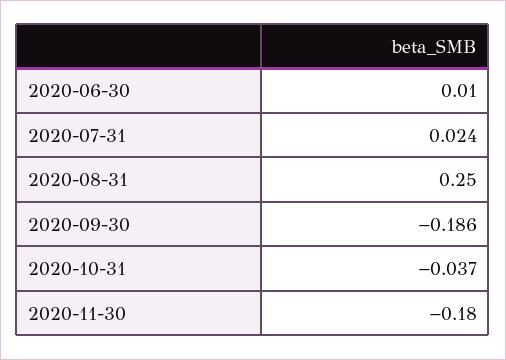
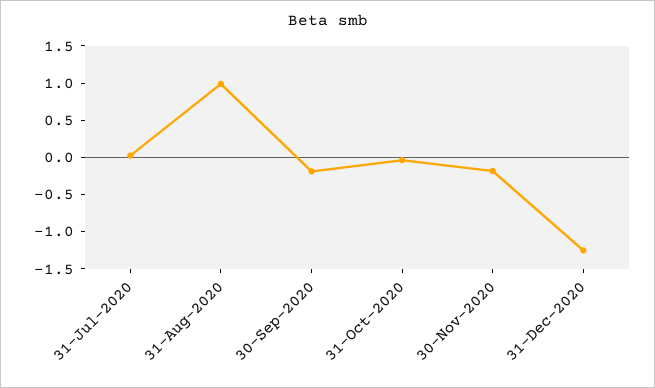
2020-06-30: 0.01 -> none
2020-08-31: 0.25 -> 1
31-Dec-2020: none -> -1.25

